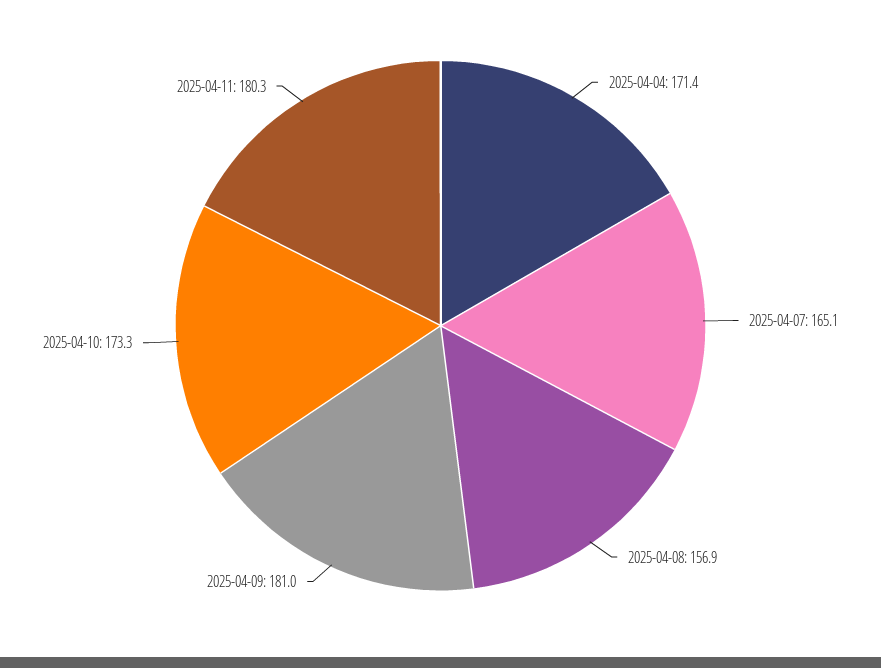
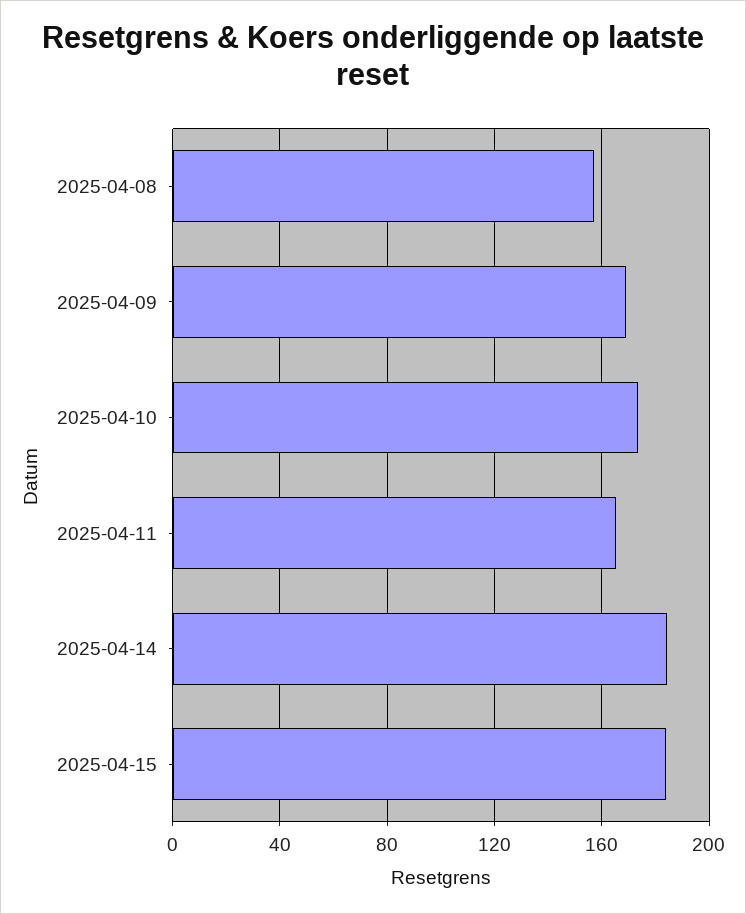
2025-04-04: 171.4 -> none
2025-04-07: 165.1 -> none
2025-04-09: 181 -> 170
2025-04-11: 180.3 -> 165
2025-04-14: none -> 185
2025-04-15: none -> 185

